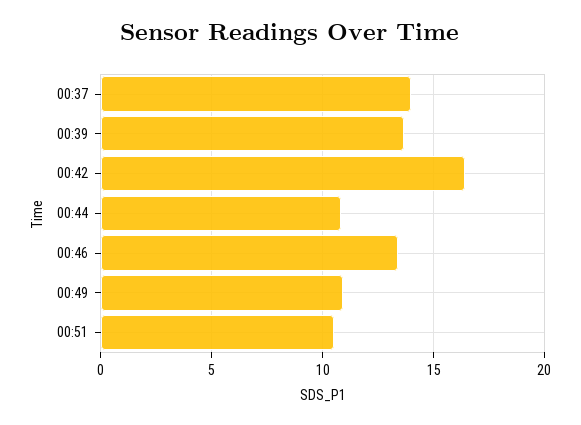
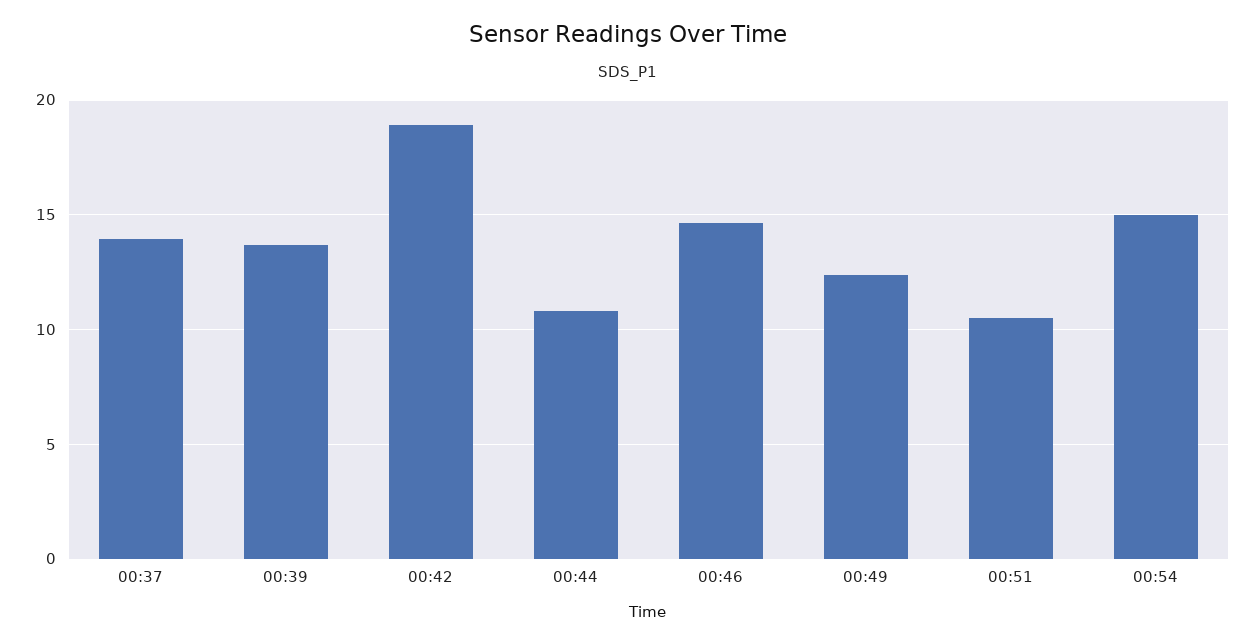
00:42: 16.5 -> 19
00:46: 13.5 -> 14.5
00:49: 11 -> 12.5
00:54: none -> 15

